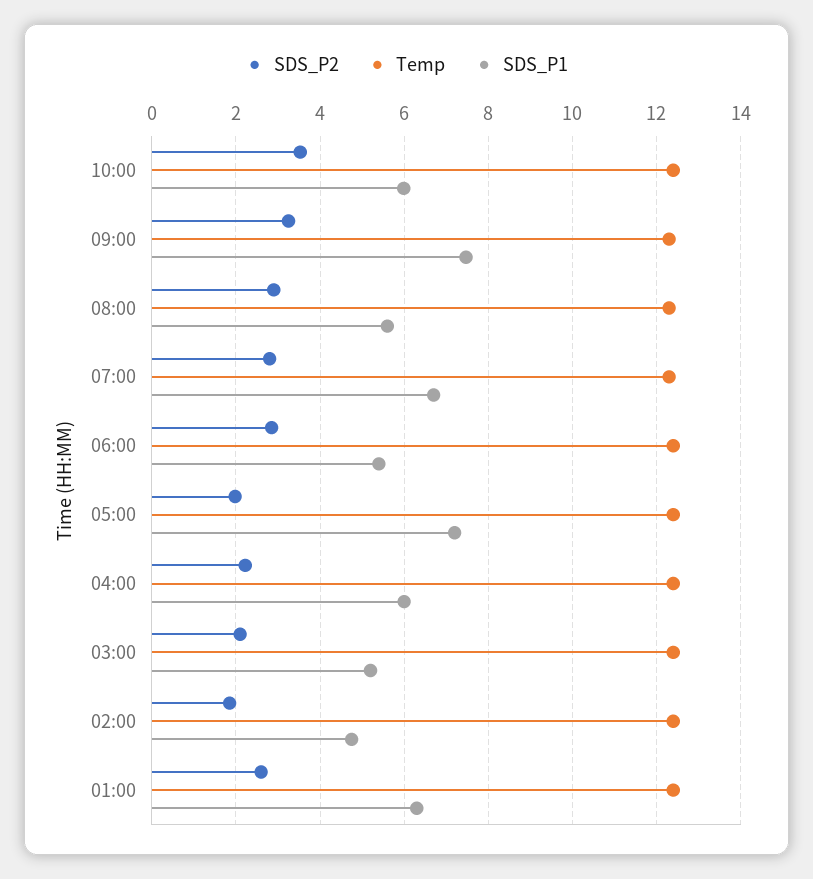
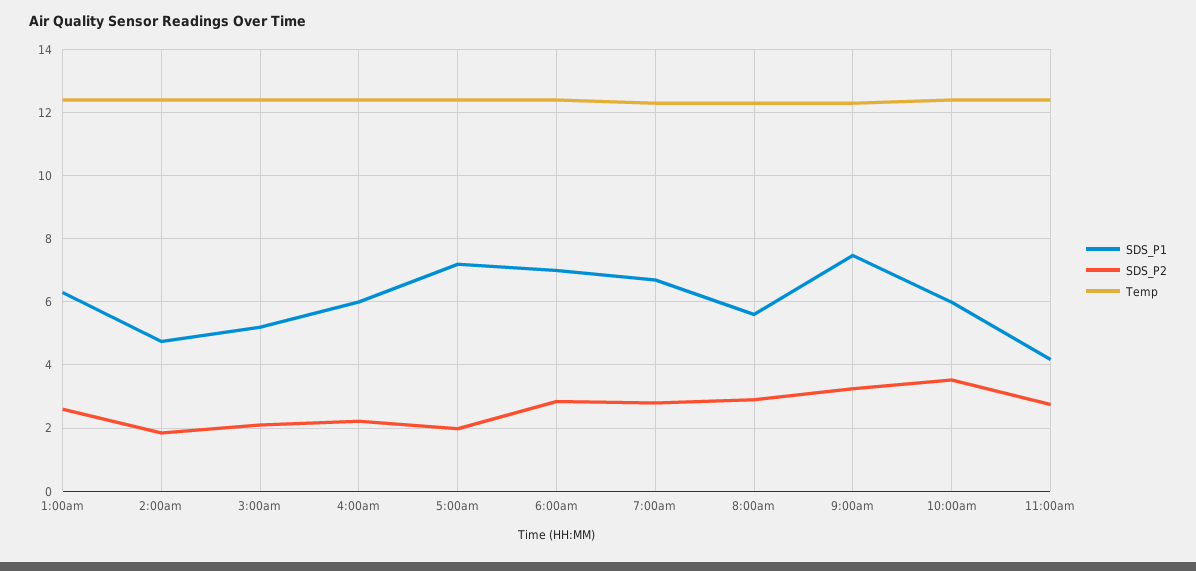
SDS_P1, 06:00: 5.4 -> 7
SDS_P1, 11:00am: none -> 4.2
SDS_P2, 11:00am: none -> 2.8
Temp, 11:00am: none -> 12.4

